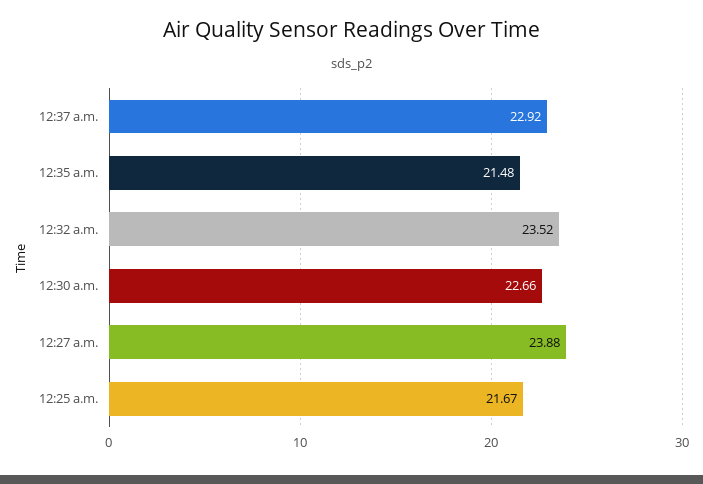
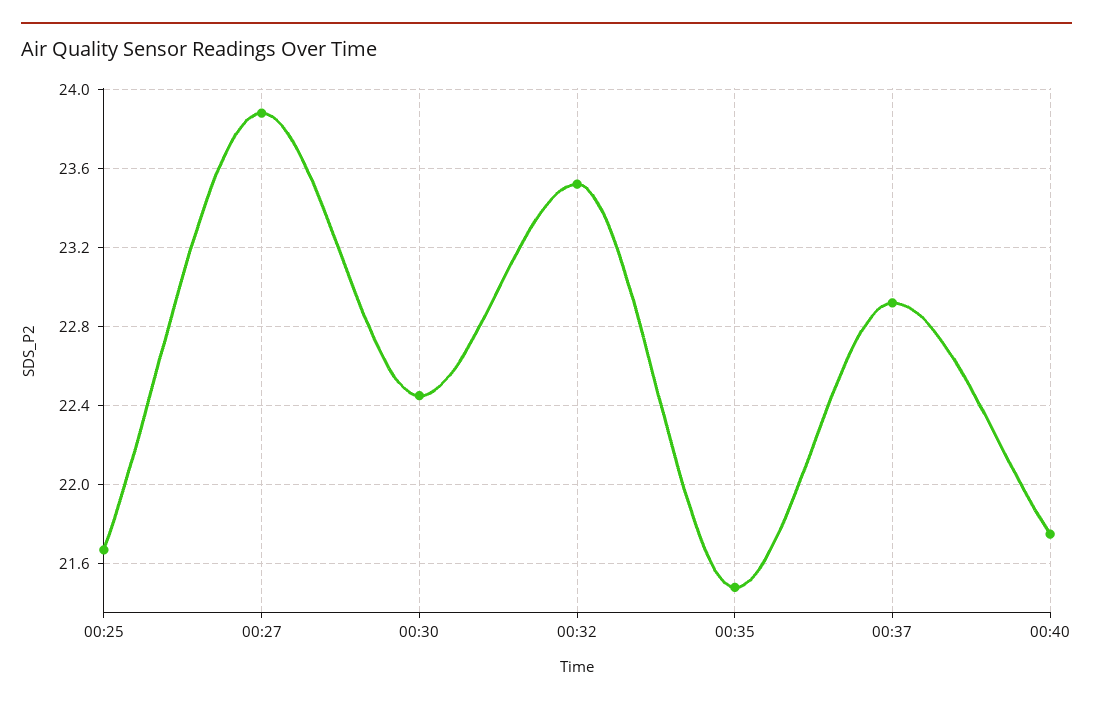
12:30 a.m.: 22.66 -> 22.45
00:40: none -> 21.75

